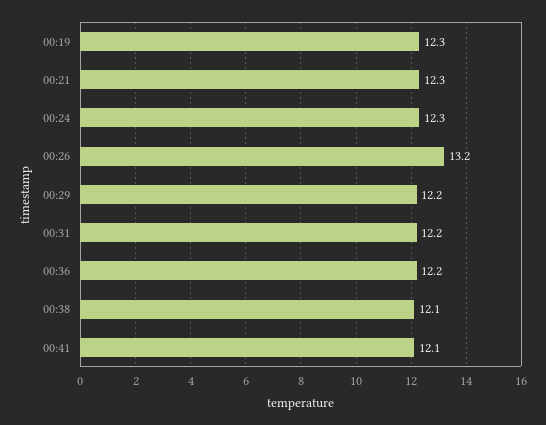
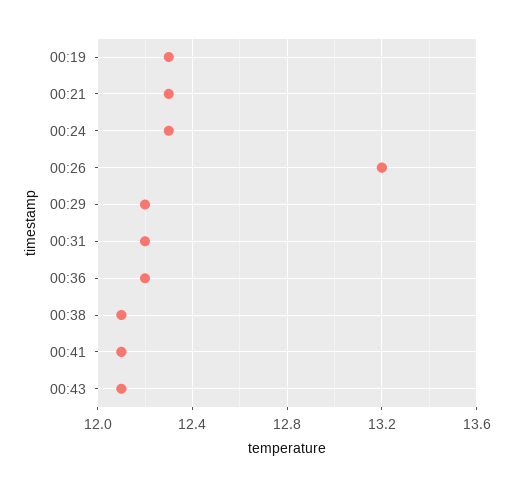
00:43: none -> 12.1

